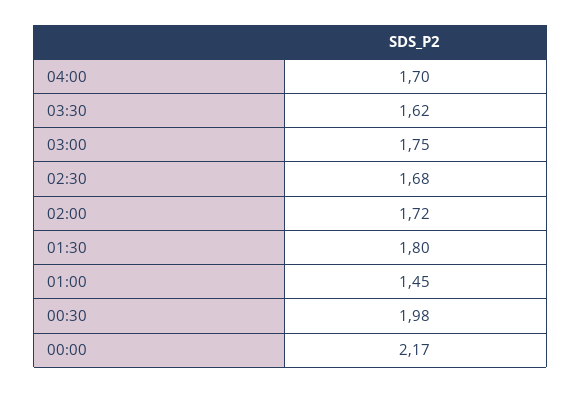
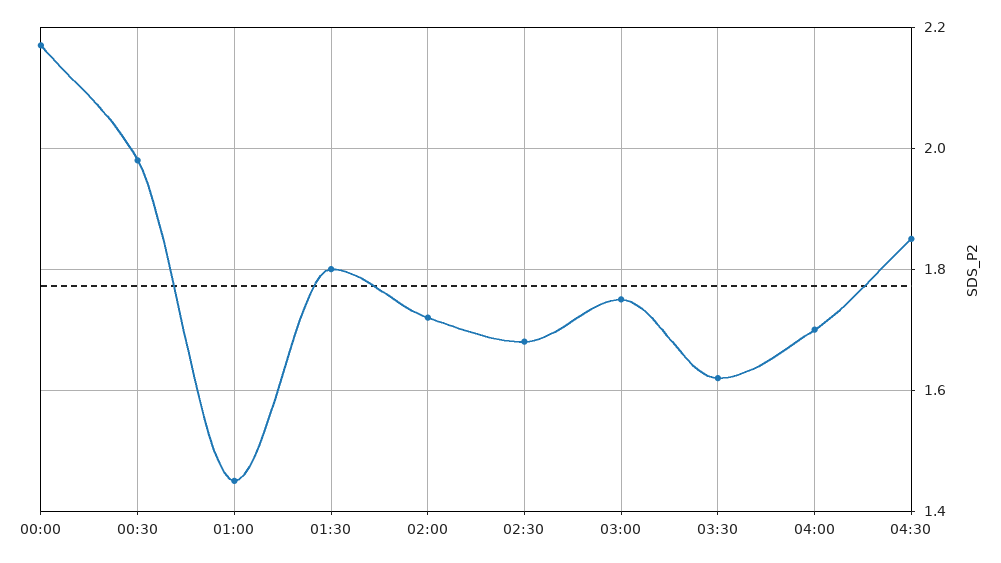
04:30: none -> 1.85

